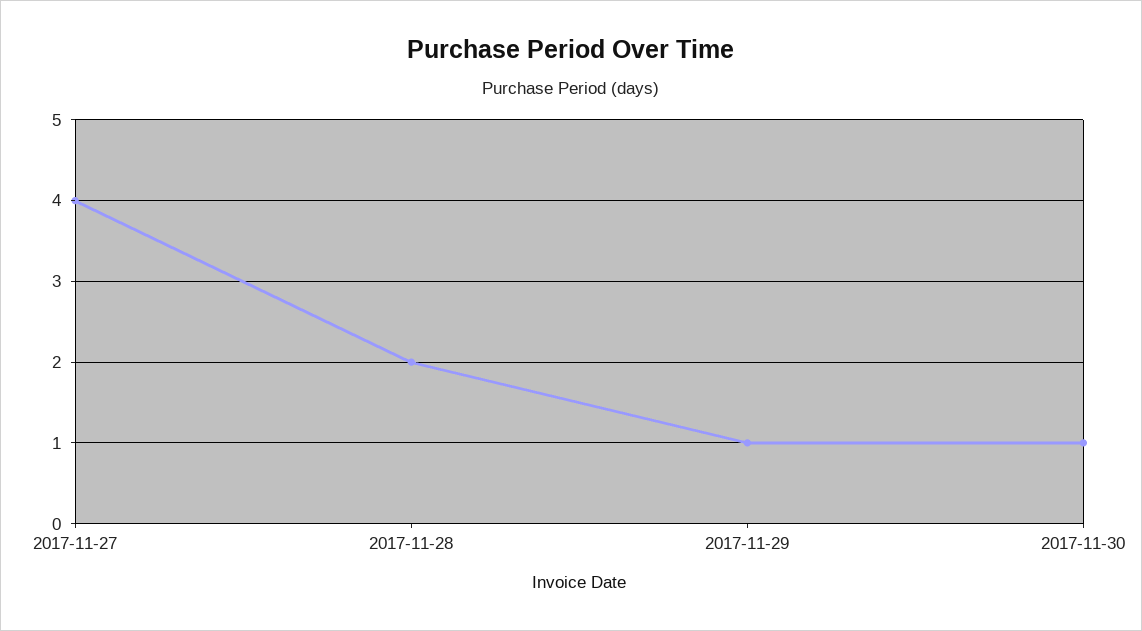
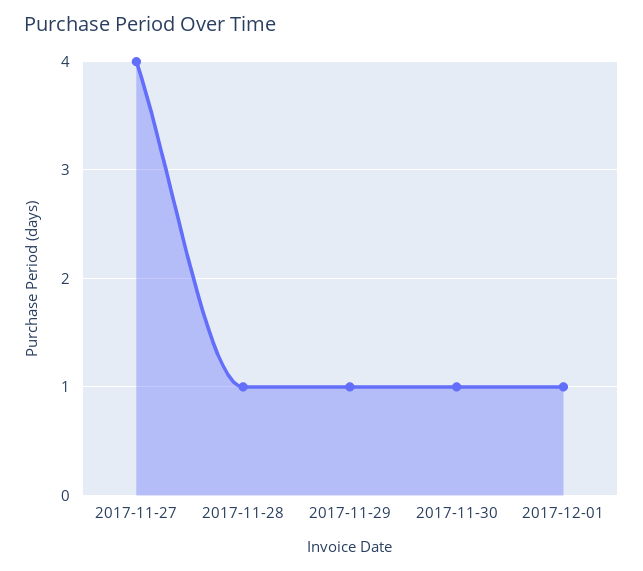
2017-11-28: 2 -> 1
2017-12-01: none -> 1

